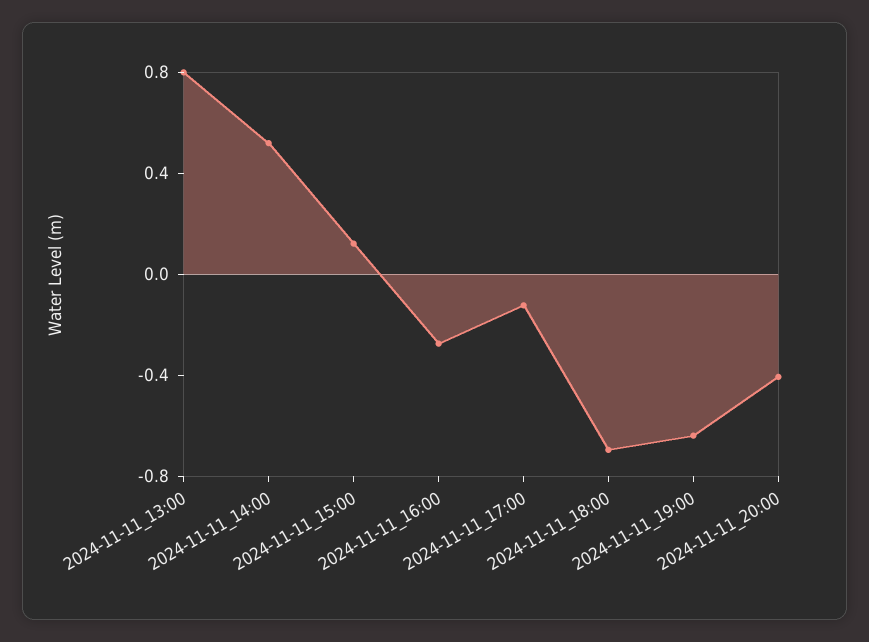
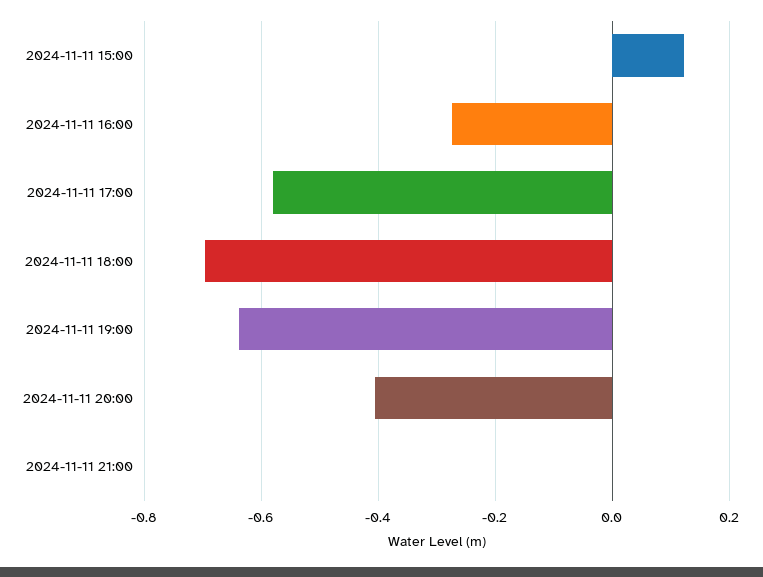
2024-11-11_13:00: 0.8 -> none
2024-11-11_14:00: 0.5 -> none
2024-11-11_17:00: -0.1 -> -0.58
2024-11-11 21:00: none -> 0

